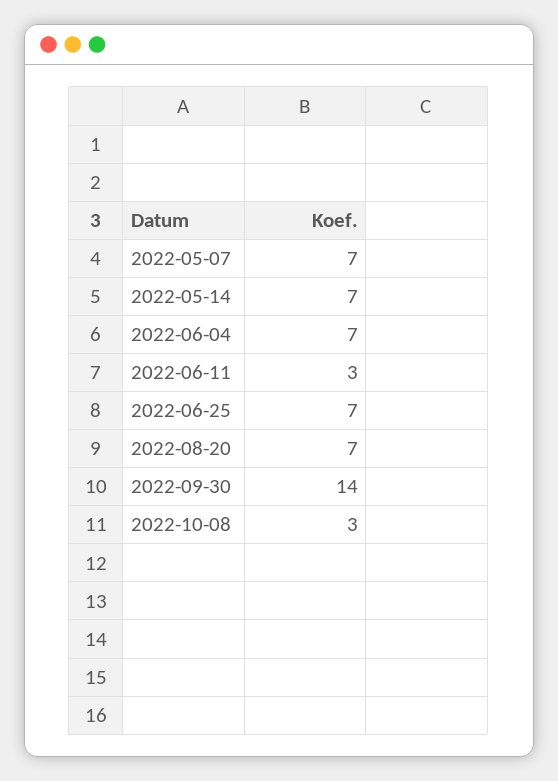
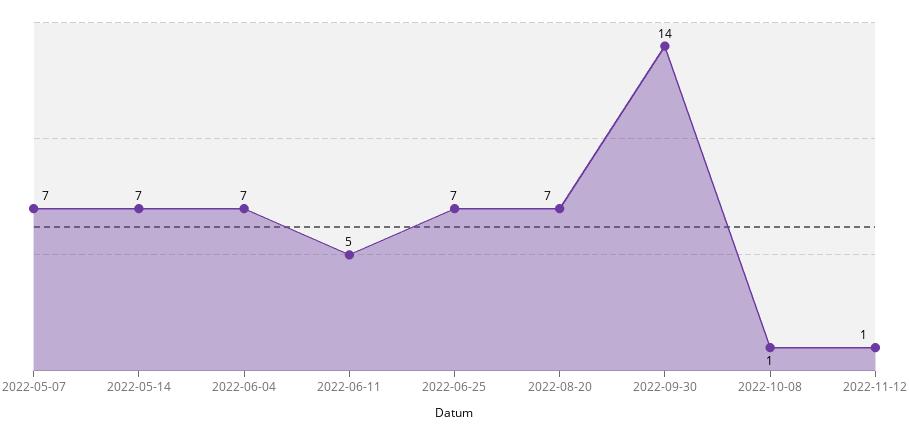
2022-06-11: 3 -> 5
2022-10-08: 3 -> 1
2022-11-12: none -> 1

